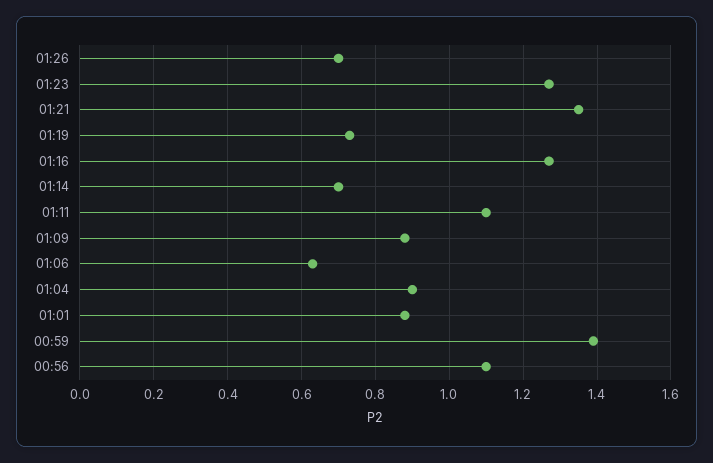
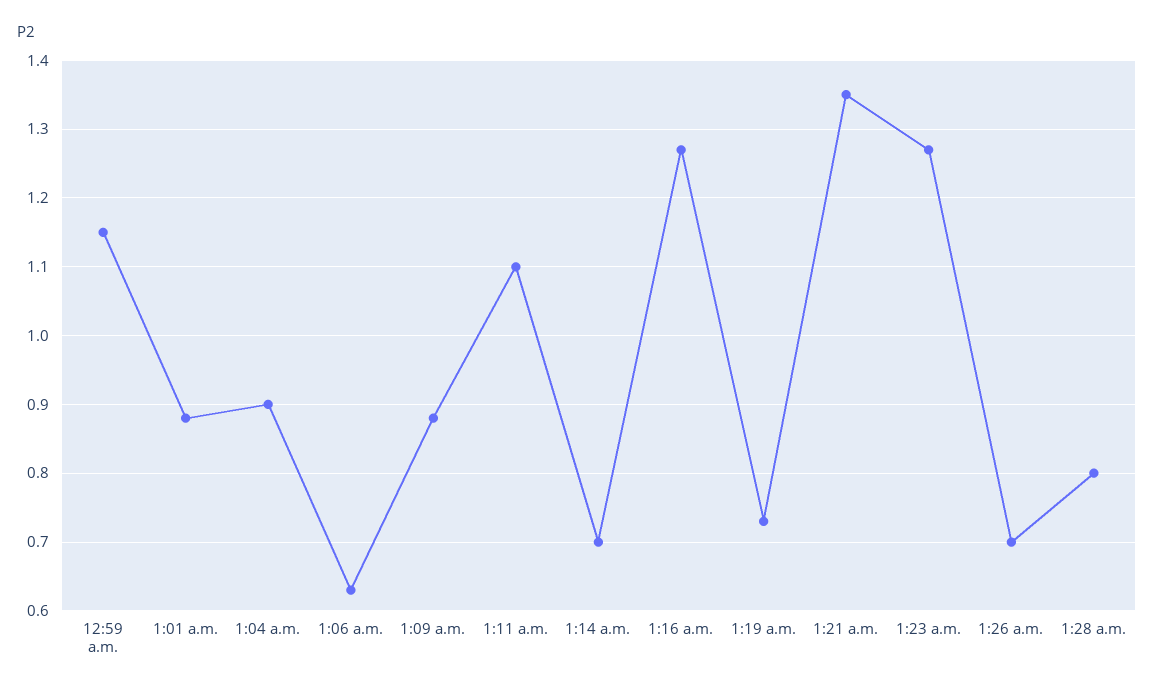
00:59: 1.4 -> 1.15
00:56: 1.1 -> none
1:28 a.m.: none -> 0.8

